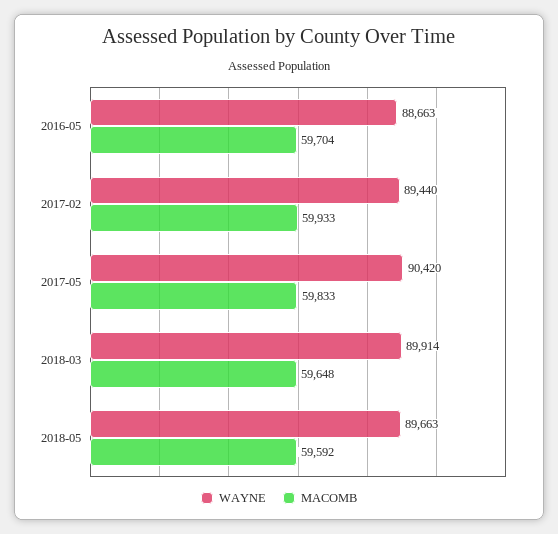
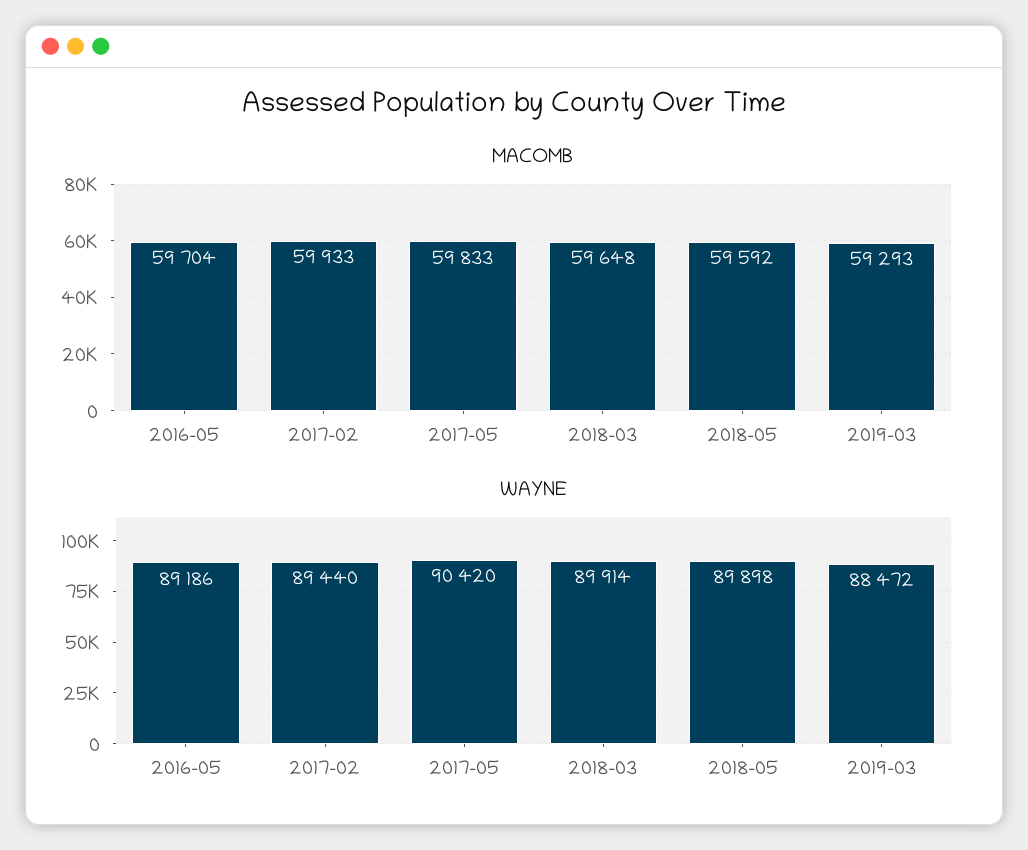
WAYNE, 2016-05: 88663 -> 89186
WAYNE, 2018-05: 89663 -> 89898
MACOMB, 2019-03: none -> 59293
WAYNE, 2019-03: none -> 88472

